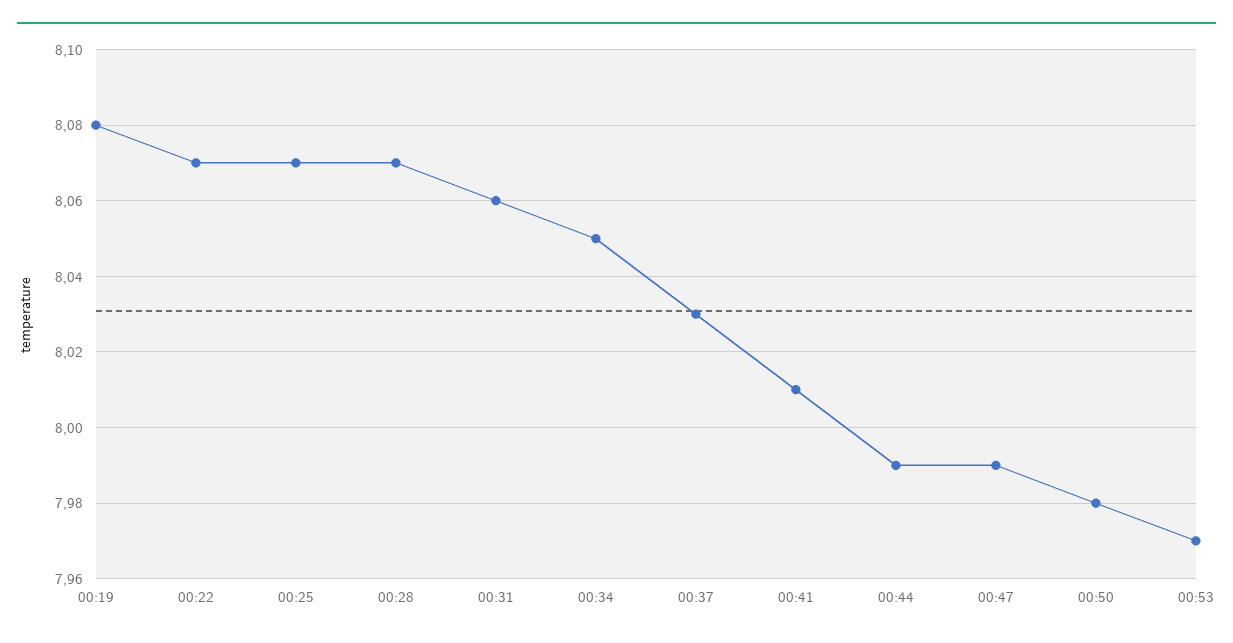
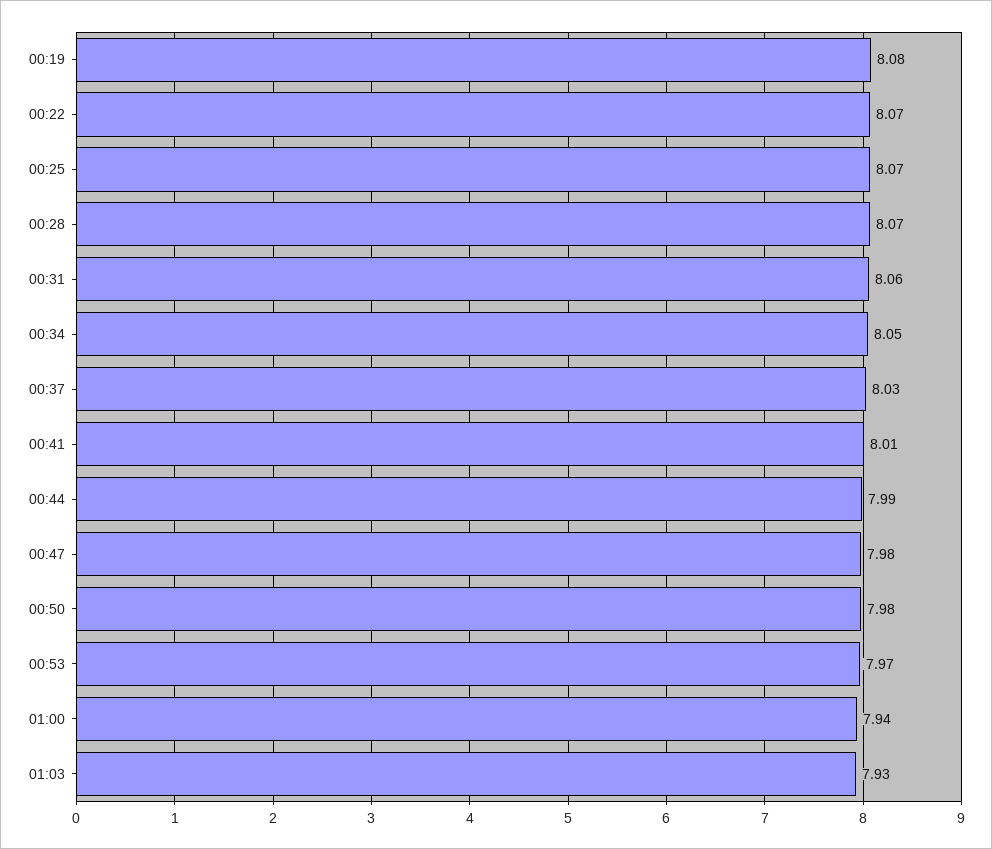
00:47: 7.99 -> 7.98
01:00: none -> 7.94
01:03: none -> 7.93

